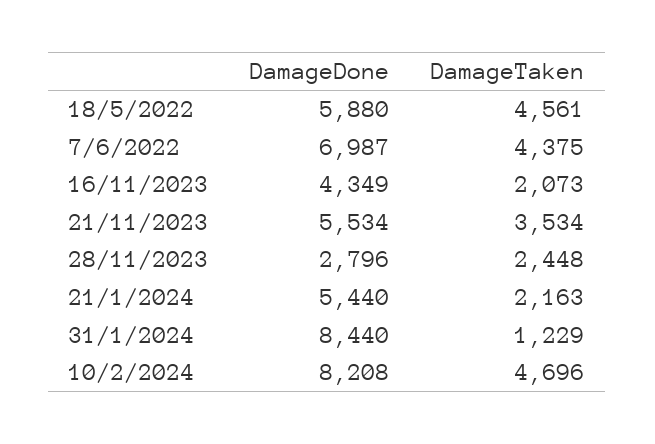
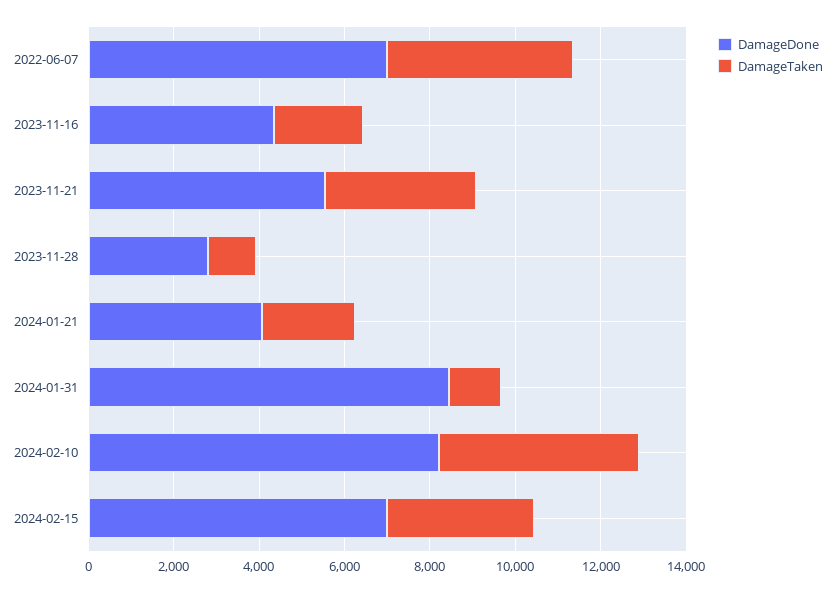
DamageDone, 18/5/2022: 5880 -> none
DamageTaken, 18/5/2022: 4561 -> none
DamageTaken, 28/11/2023: 2448 -> 1000
DamageDone, 21/1/2024: 5440 -> 4000
DamageDone, 2024-02-15: none -> 7000
DamageTaken, 2024-02-15: none -> 3500

